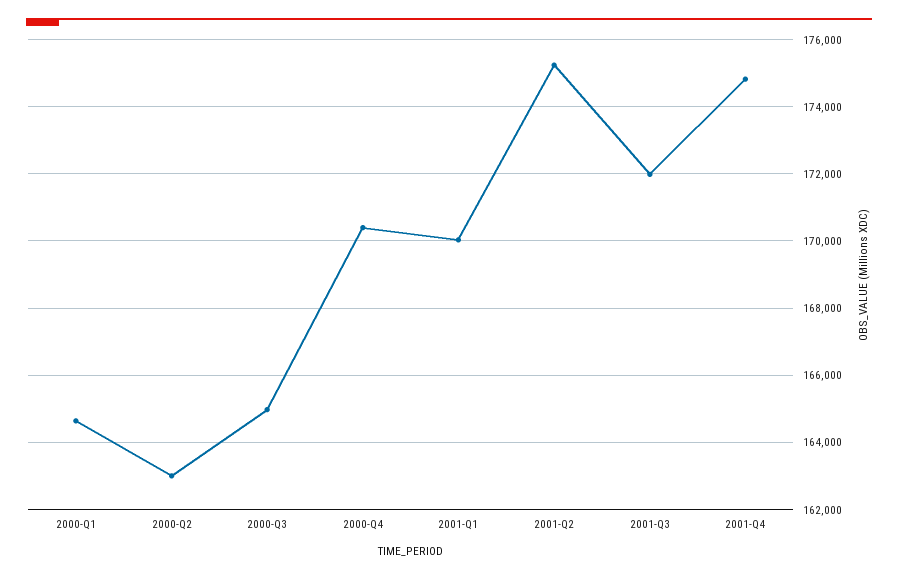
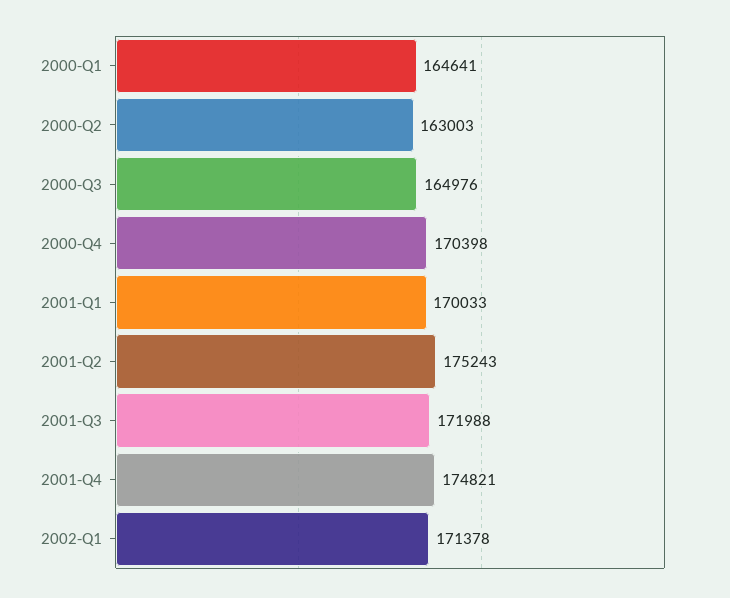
2002-Q1: none -> 171378

